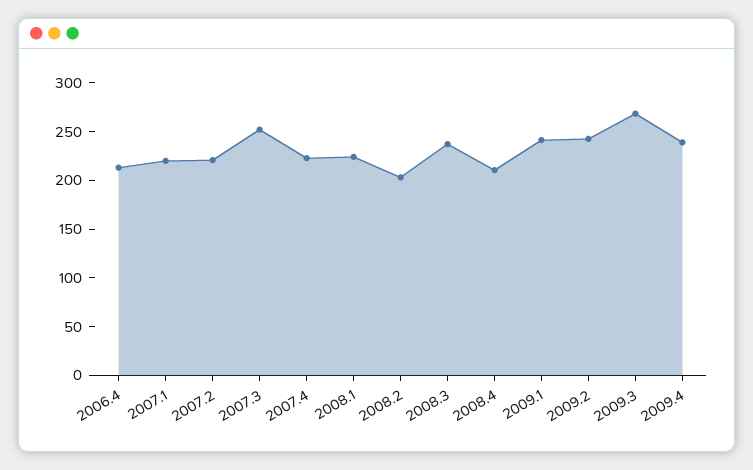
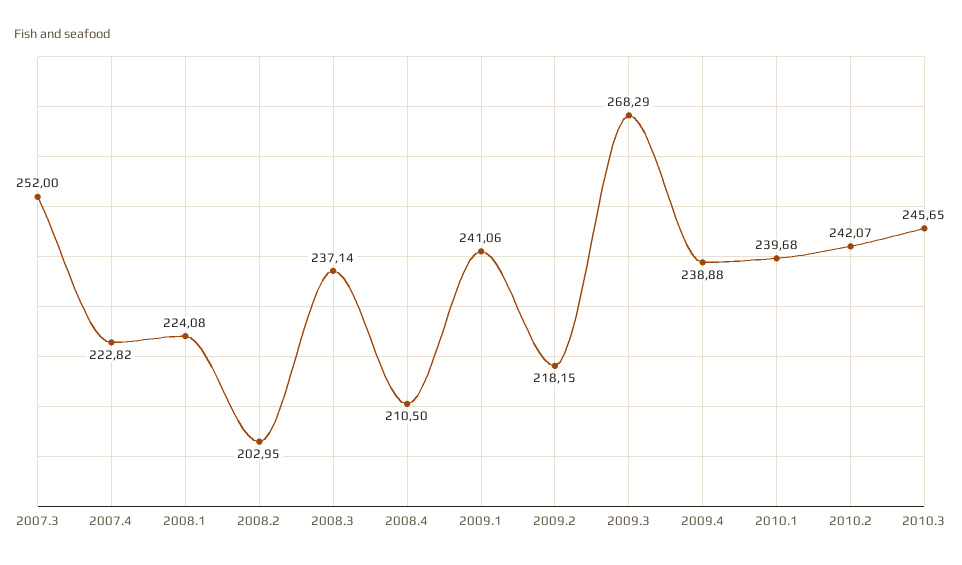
2006.4: 210 -> none
2007.1: 220 -> none
2007.2: 220 -> none
2009.2: 240 -> 218.15
2010.1: none -> 239.68
2010.2: none -> 242.07
2010.3: none -> 245.65

